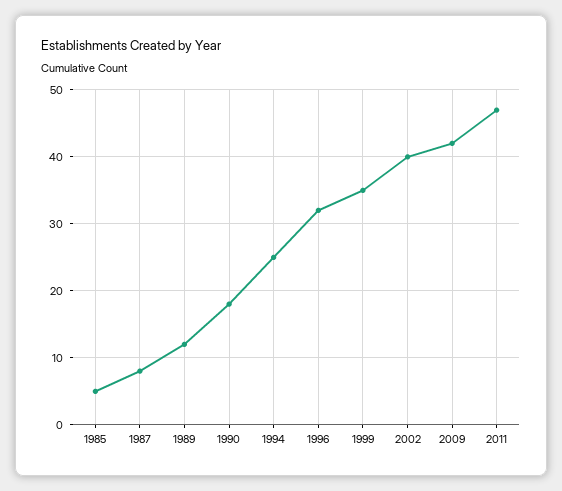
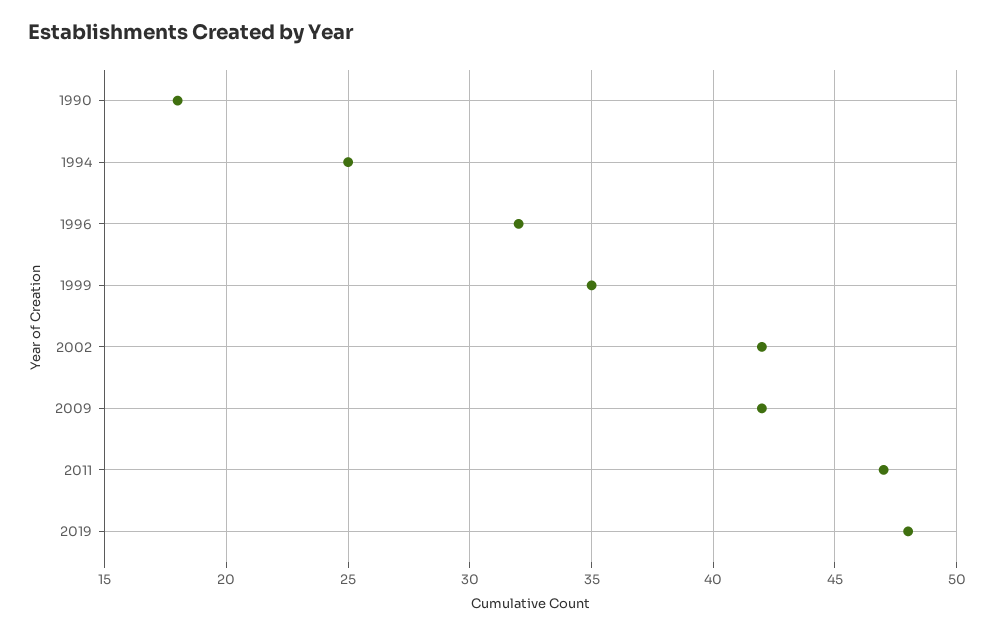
1985: 5 -> none
1987: 8 -> none
1989: 12 -> none
2002: 40 -> 42
2019: none -> 48

